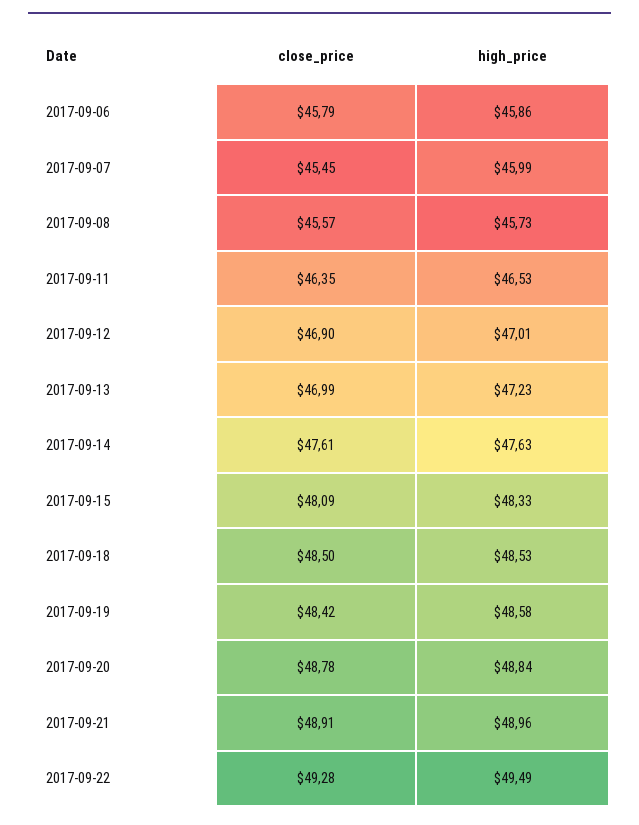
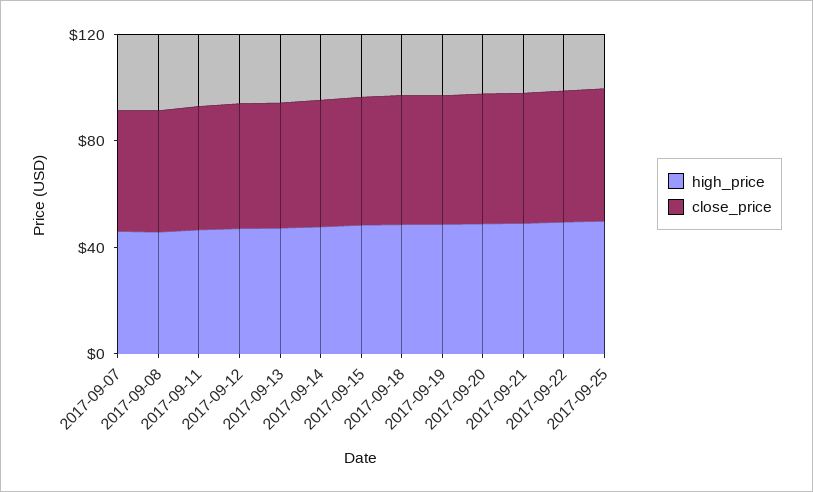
close_price, 2017-09-06: 45.79 -> none
high_price, 2017-09-06: 45.86 -> none
high_price, 2017-09-25: none -> 50
close_price, 2017-09-25: none -> 50

